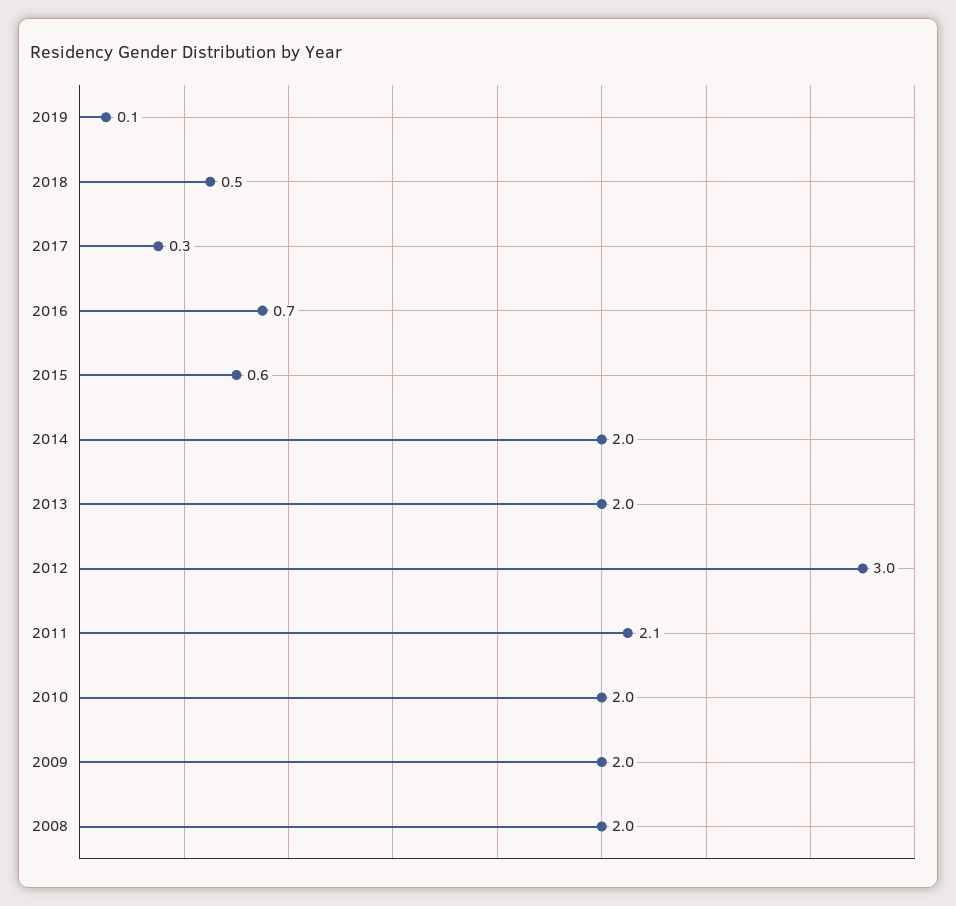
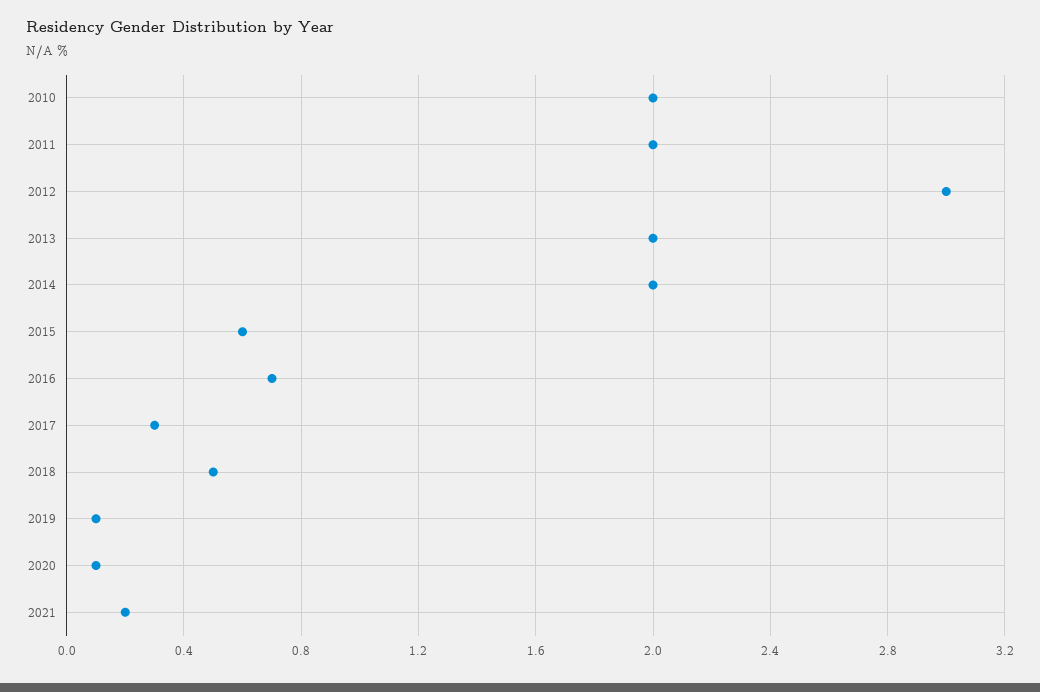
2011: 2.1 -> 2
2009: 2 -> none
2008: 2 -> none
2020: none -> 0.1
2021: none -> 0.2

